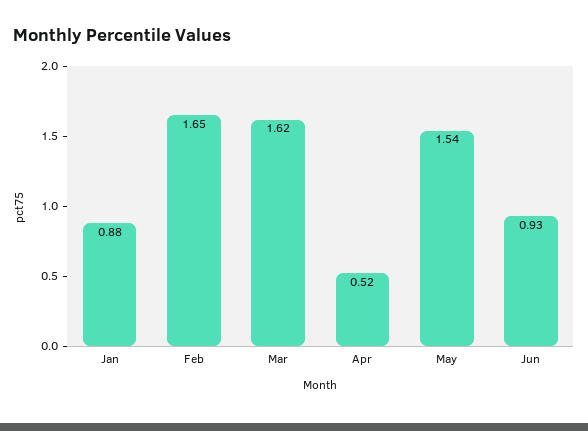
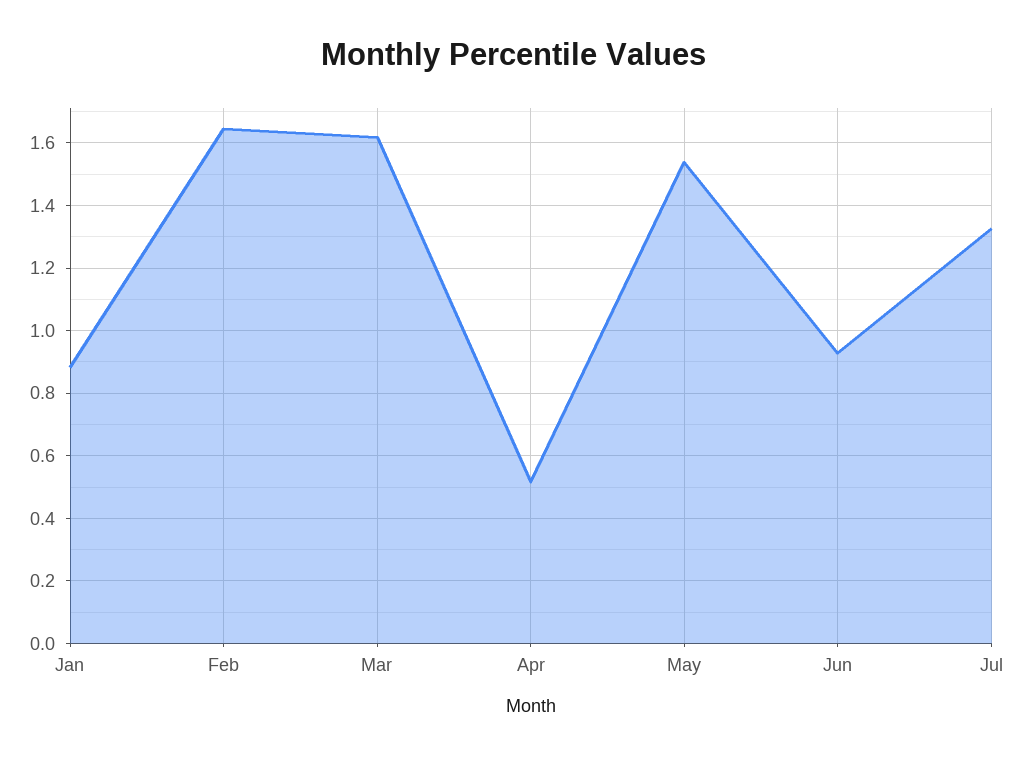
Jul: none -> 1.32

